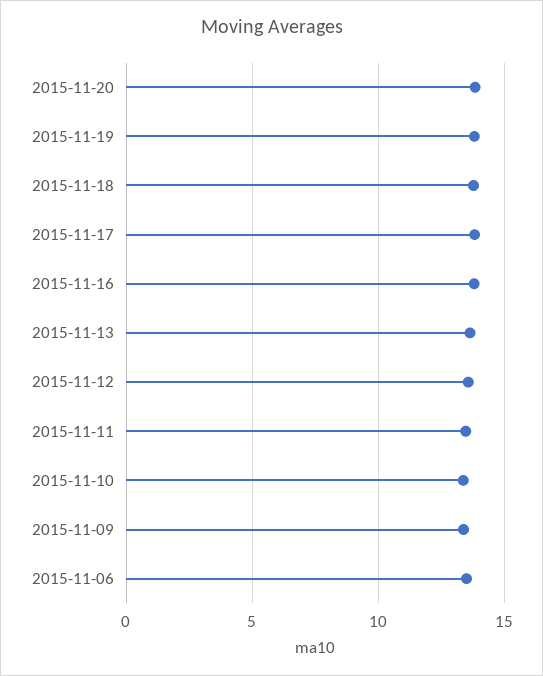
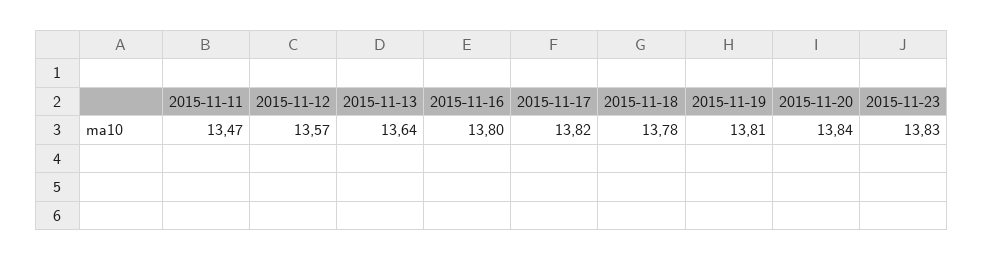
2015-11-10: 13.5 -> none
2015-11-09: 13.5 -> none
2015-11-06: 13.5 -> none
2015-11-23: none -> 13.83

